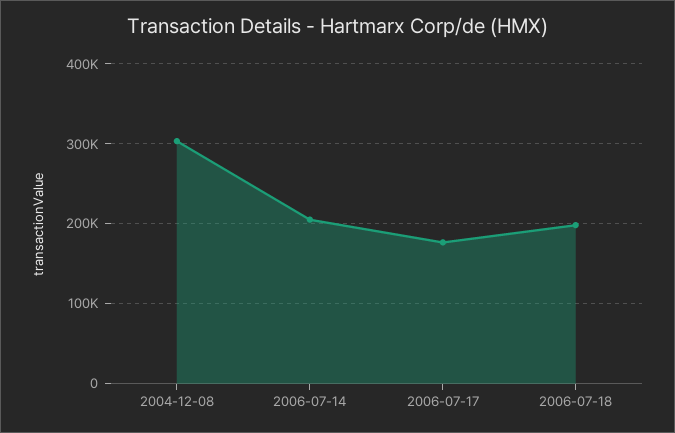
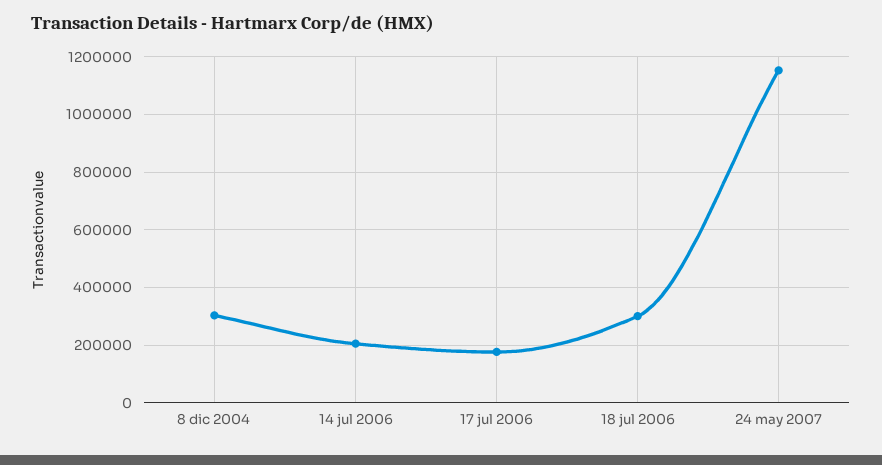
2006-07-18: 200000 -> 300000
24 may 2007: none -> 1150000

